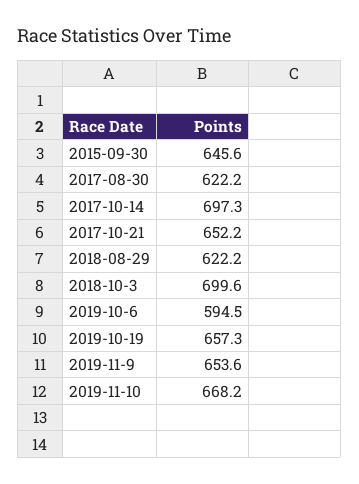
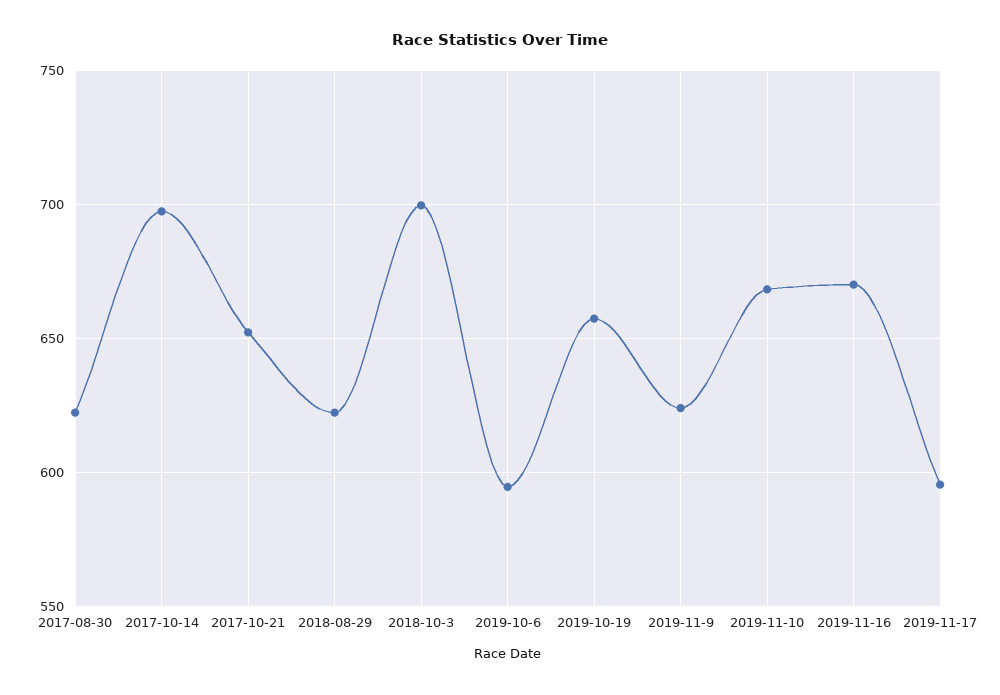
2015-09-30: 645.6 -> none
2019-11-9: 653.6 -> 625
2019-11-16: none -> 670
2019-11-17: none -> 595

